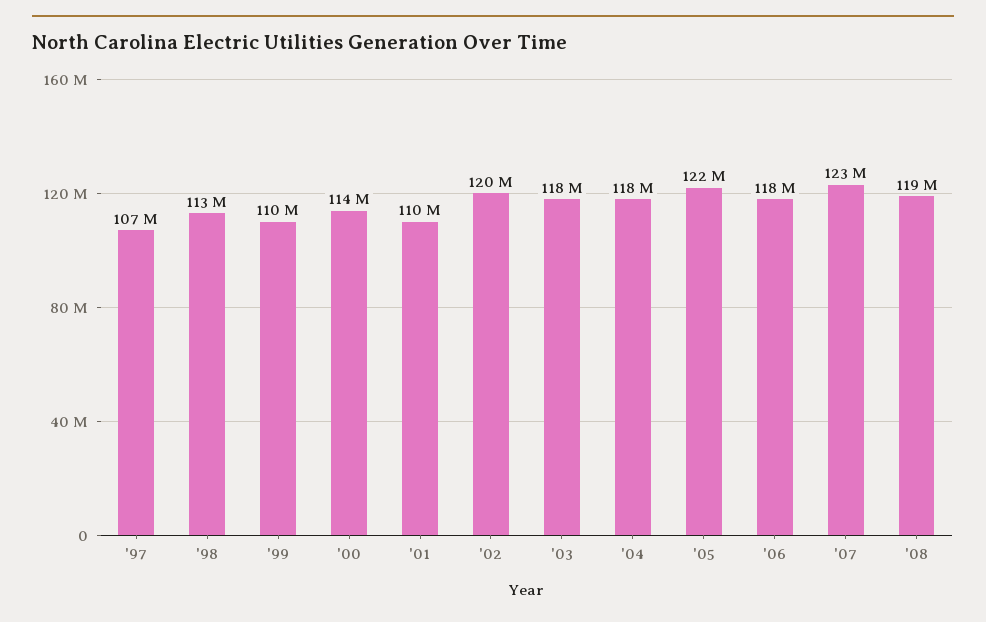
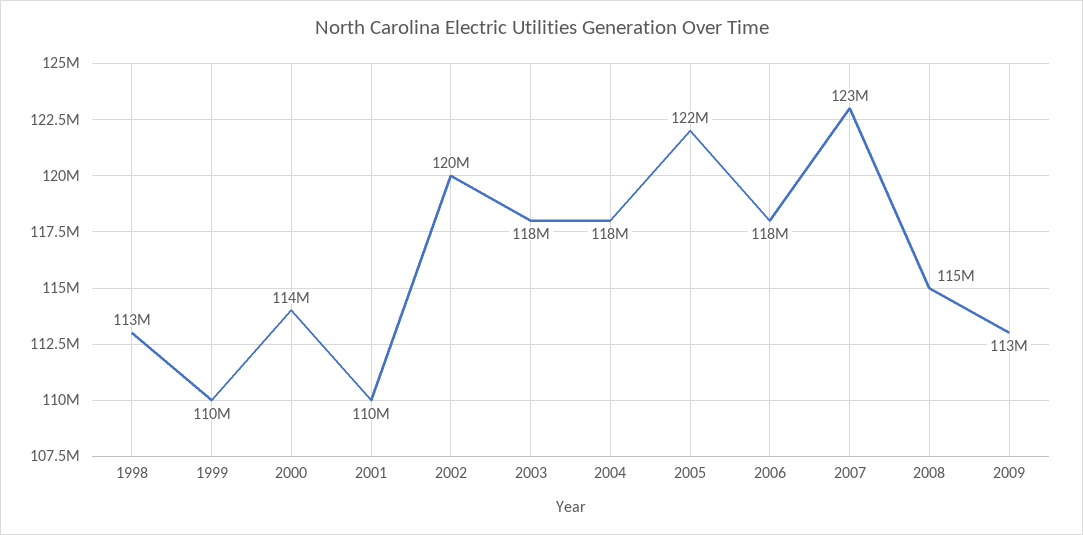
'97: 107000000 -> none
'08: 119000000 -> 115000000
2009: none -> 113000000

